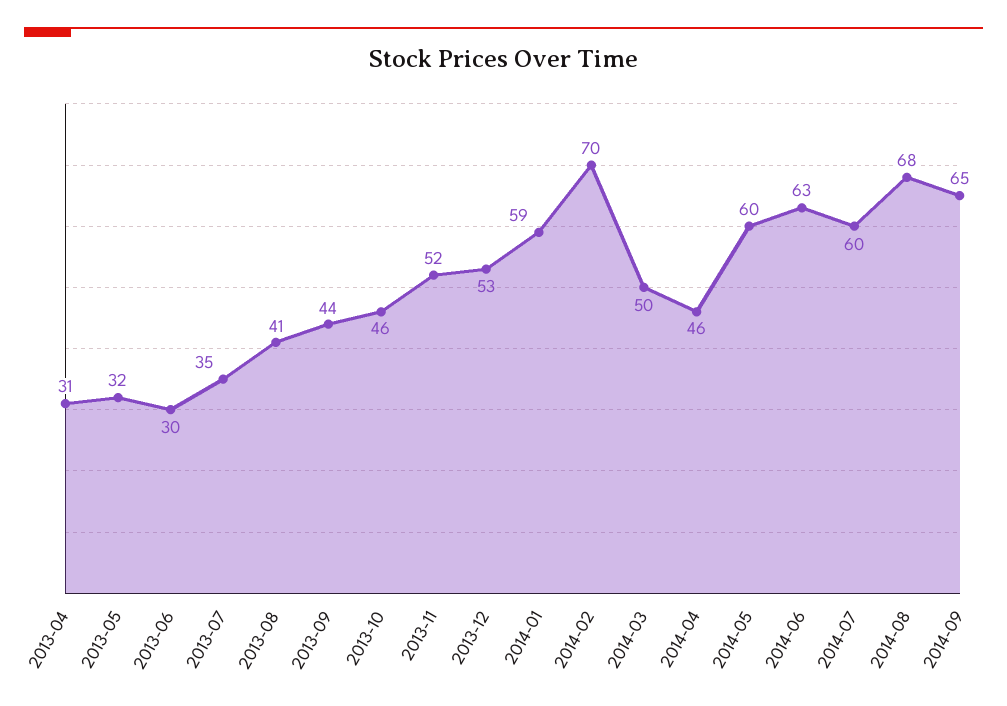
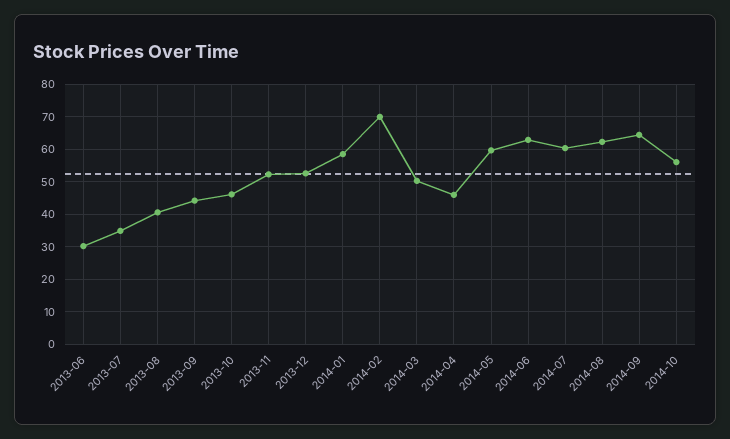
2013-04: 31 -> none
2013-05: 32 -> none
2014-08: 68 -> 62
2014-10: none -> 56

